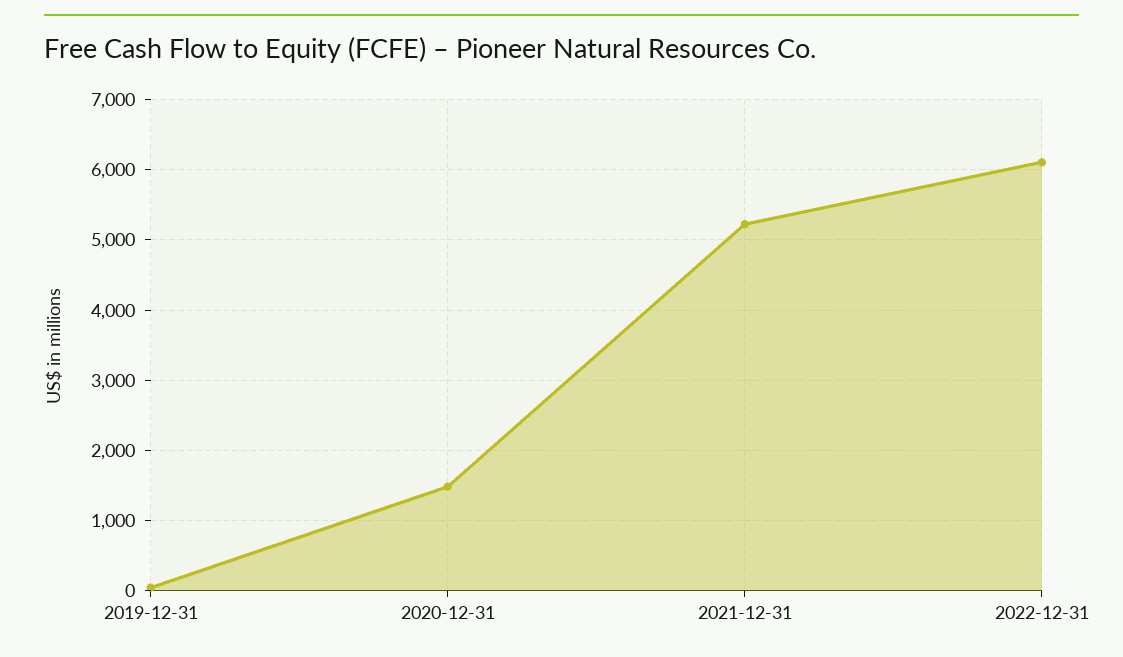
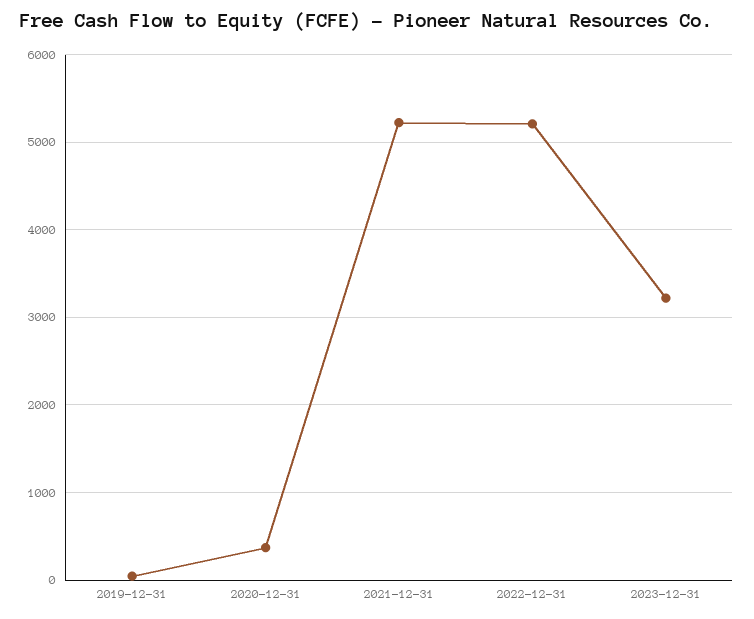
2020-12-31: 1500 -> 400
2022-12-31: 6100 -> 5200
2023-12-31: none -> 3200

